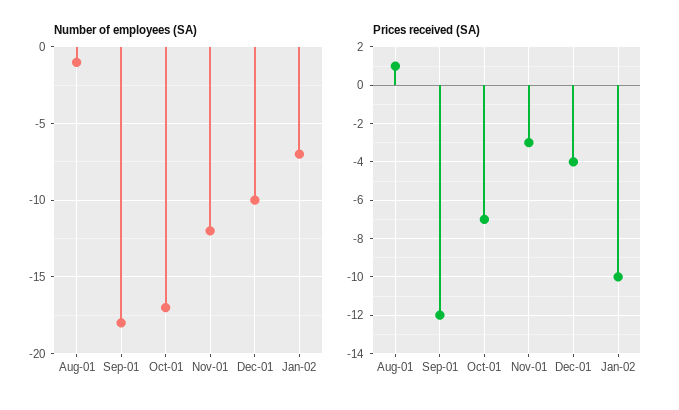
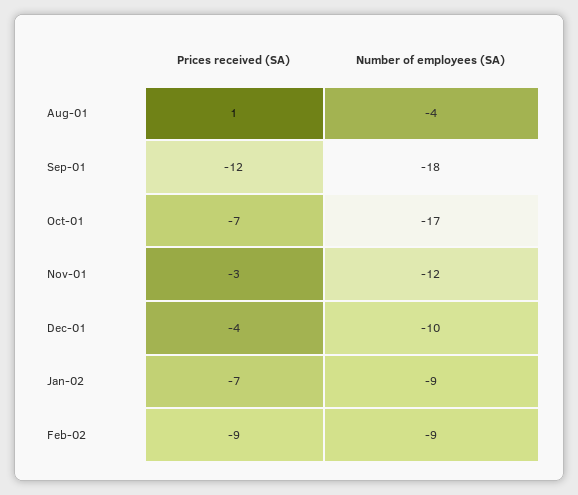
Number of employees (SA), Aug-01: -1 -> -4
Number of employees (SA), Jan-02: -7 -> -9
Prices received (SA), Jan-02: -10 -> -7
Prices received (SA), Feb-02: none -> -9
Number of employees (SA), Feb-02: none -> -9

